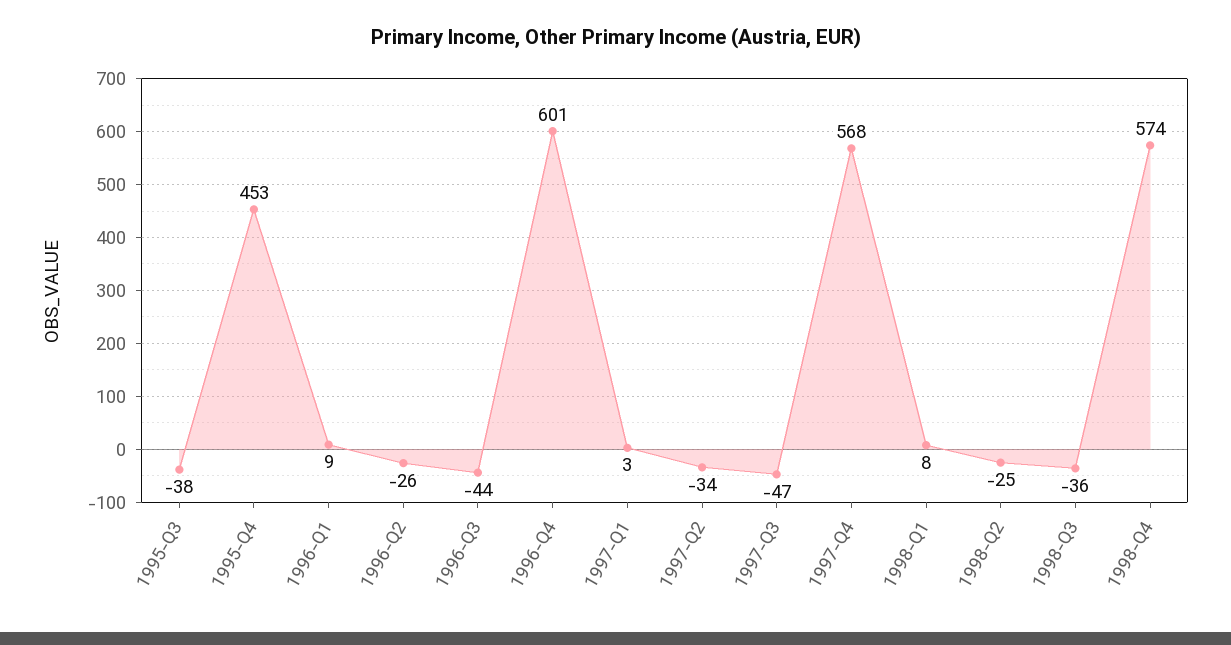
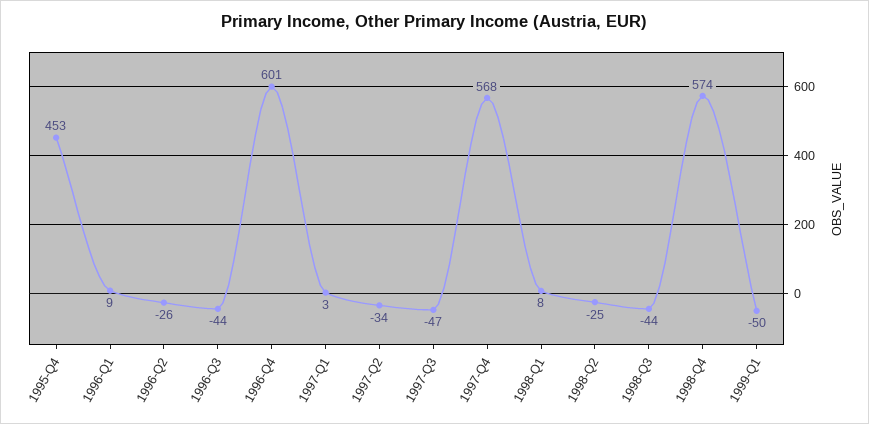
1995-Q3: -38 -> none
1998-Q3: -36 -> -44
1999-Q1: none -> -50

